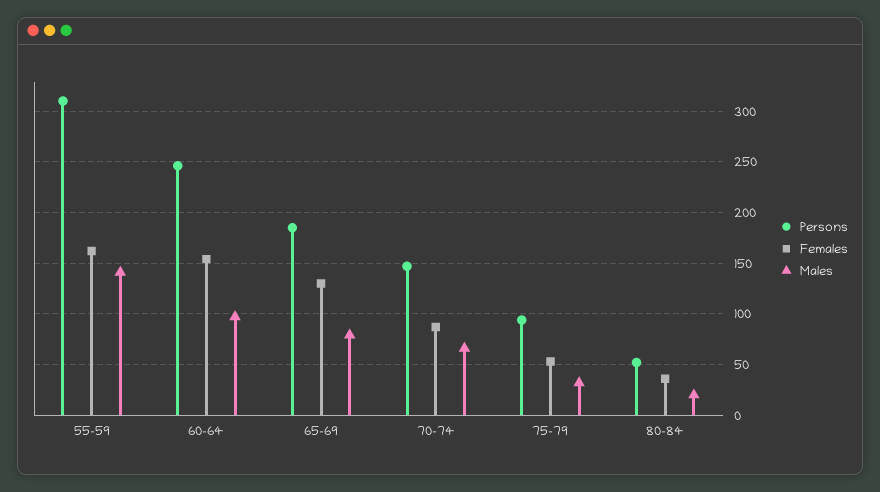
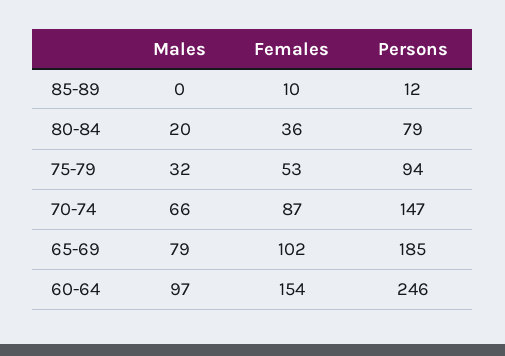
Persons, 55-59: 310 -> none
Females, 55-59: 160 -> none
Males, 55-59: 140 -> none
Females, 65-69: 130 -> 102
Persons, 80-84: 50 -> 79
Males, 85-89: none -> 0
Females, 85-89: none -> 10
Persons, 85-89: none -> 12

